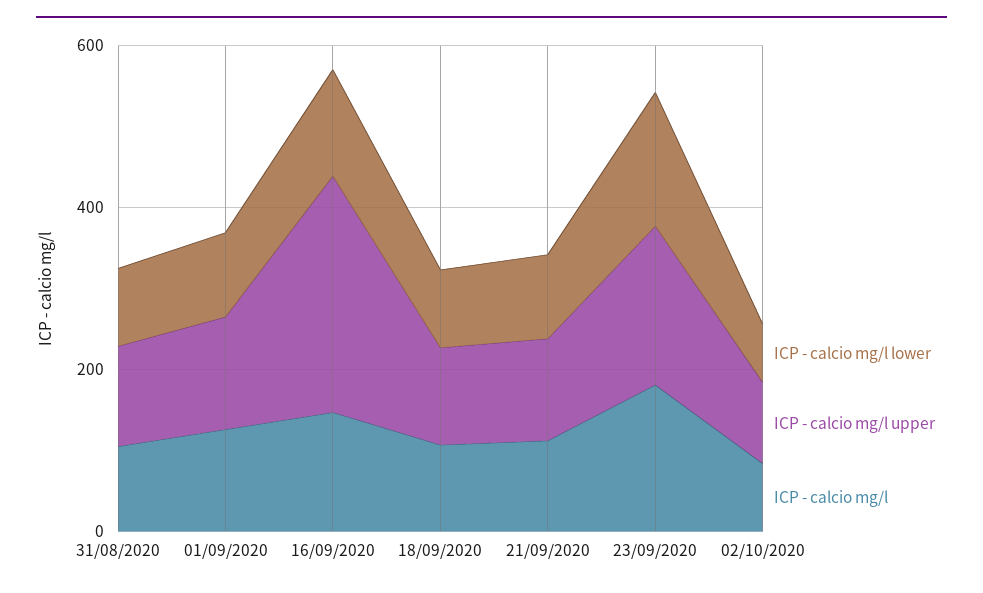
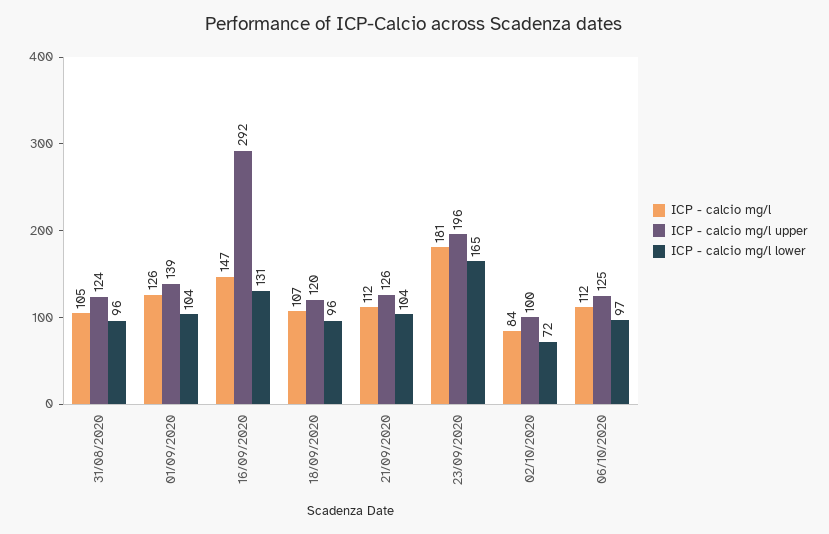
ICP - calcio mg/l, 06/10/2020: none -> 112
ICP - calcio mg/l upper, 06/10/2020: none -> 125
ICP - calcio mg/l lower, 06/10/2020: none -> 97

